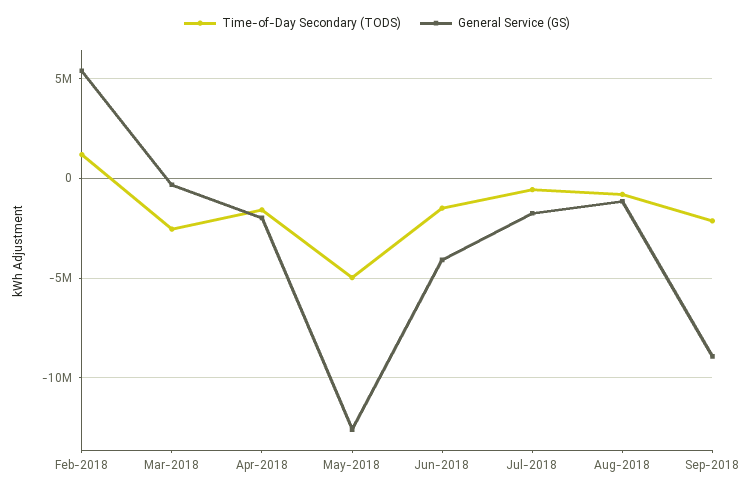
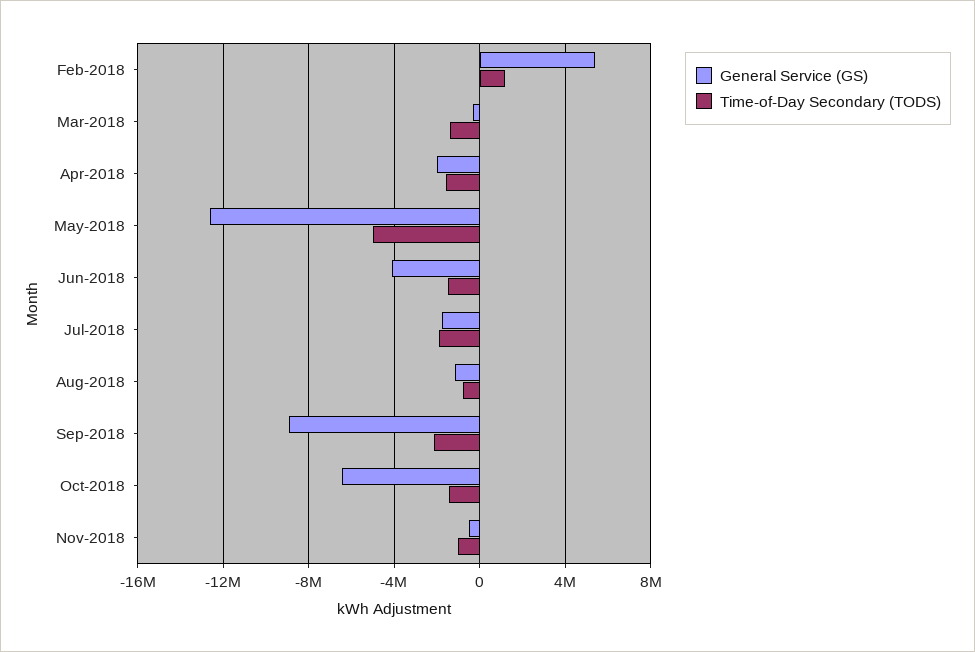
Time-of-Day Secondary (TODS), Mar-2018: -2500000 -> -1500000
Time-of-Day Secondary (TODS), Jul-2018: -500000 -> -2000000
General Service (GS), Oct-2018: none -> -6500000
Time-of-Day Secondary (TODS), Oct-2018: none -> -1500000
General Service (GS), Nov-2018: none -> -500000
Time-of-Day Secondary (TODS), Nov-2018: none -> -1000000

